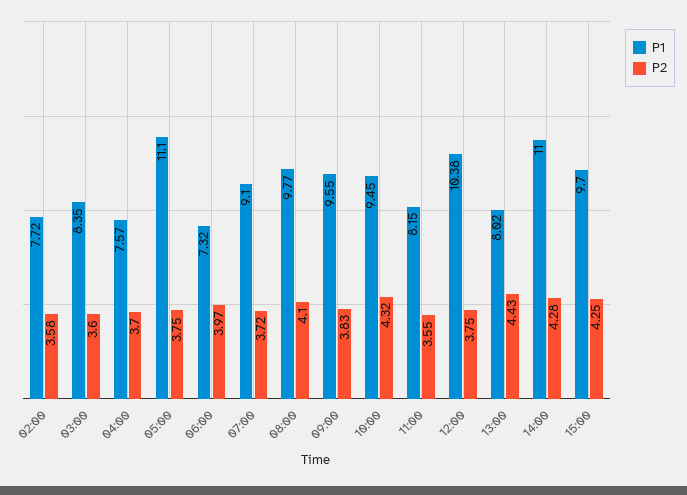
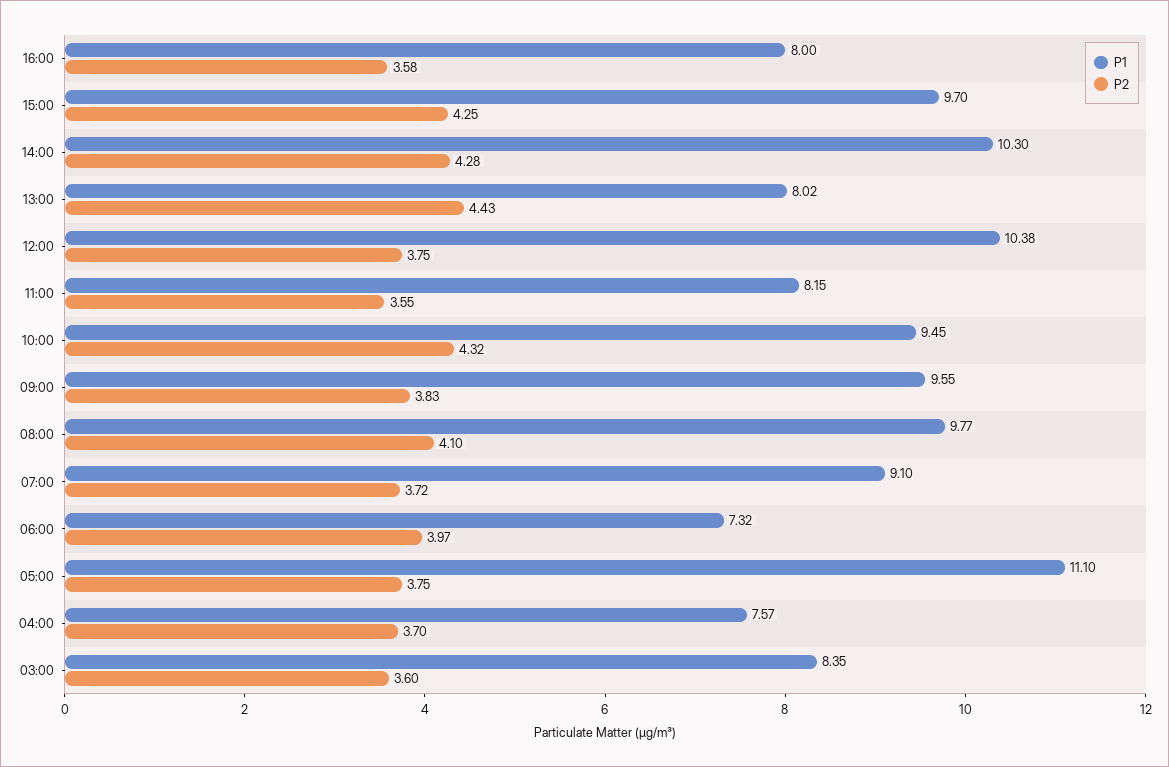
P1, 02:00: 7.72 -> none
P2, 02:00: 3.58 -> none
P1, 14:00: 11 -> 10.3
P1, 16:00: none -> 8
P2, 16:00: none -> 3.58

